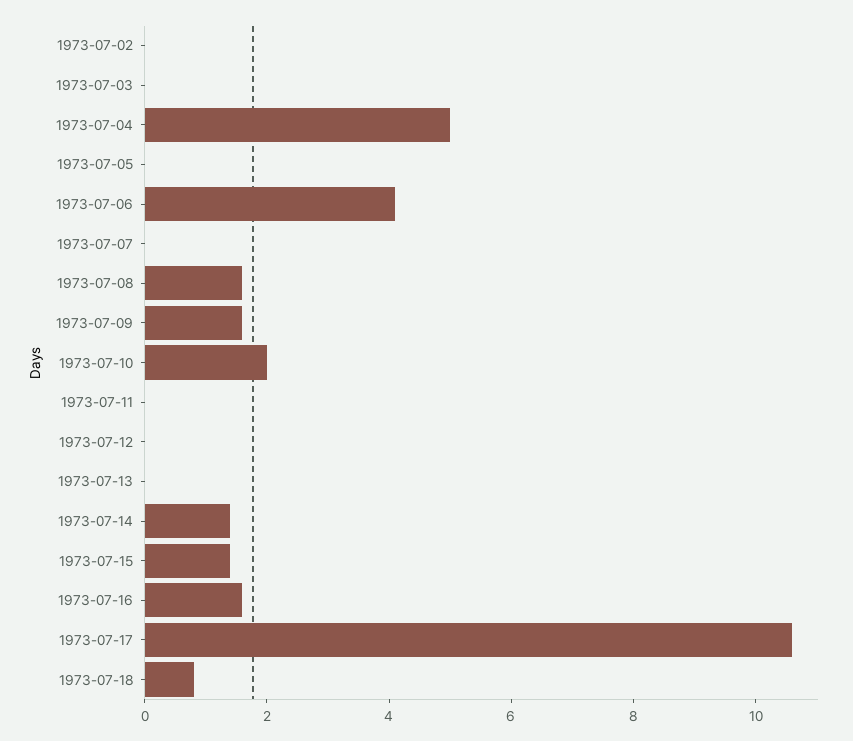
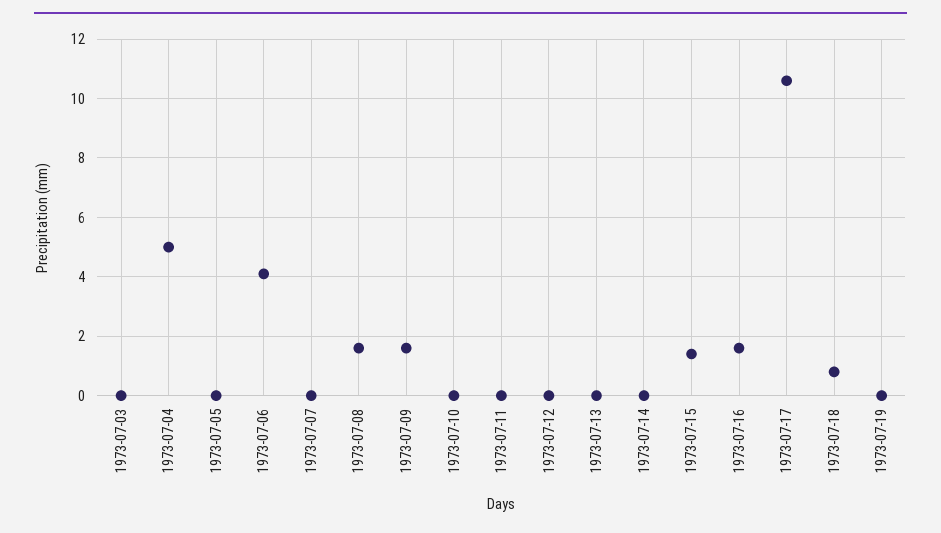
1973-07-02: 0 -> none
1973-07-10: 2 -> 0
1973-07-14: 1.5 -> 0
1973-07-19: none -> 0

